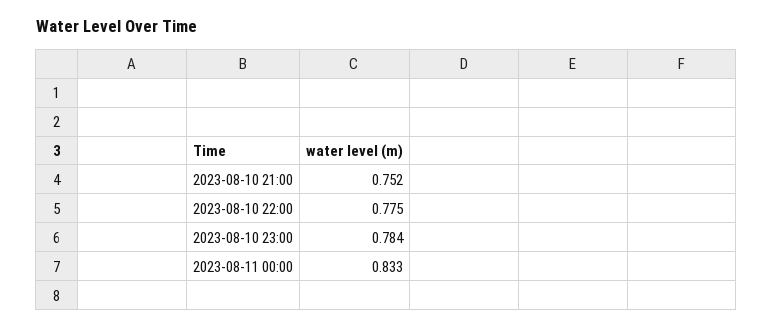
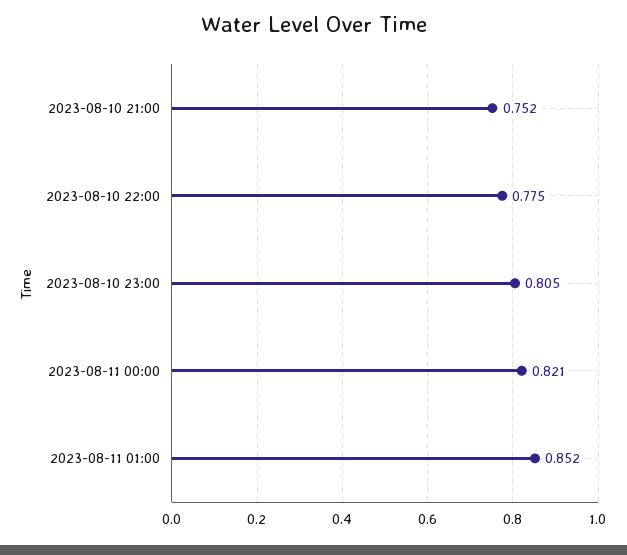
2023-08-10 23:00: 0.784 -> 0.805
2023-08-11 00:00: 0.833 -> 0.821
2023-08-11 01:00: none -> 0.852

